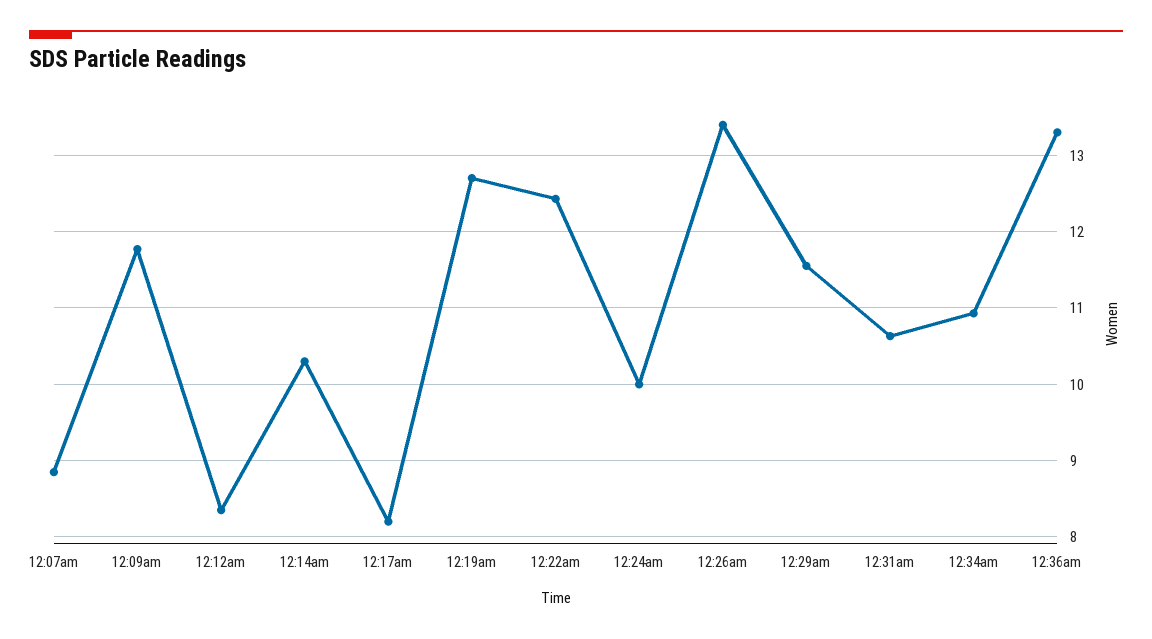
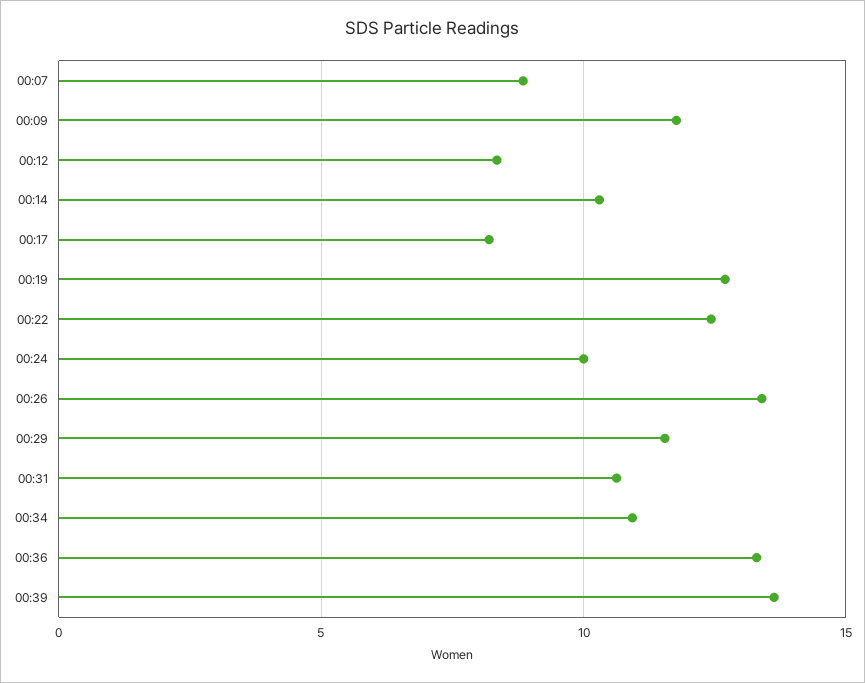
00:39: none -> 13.5

